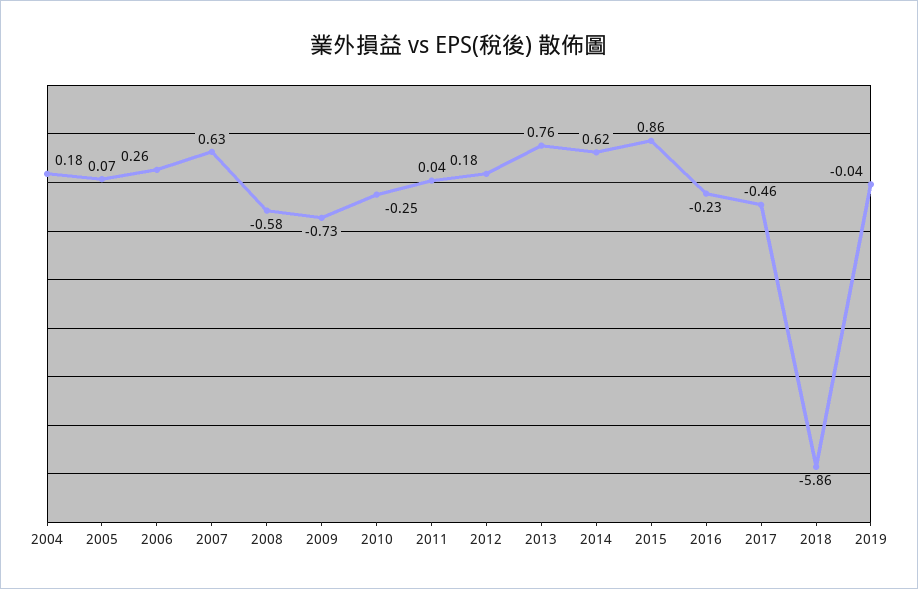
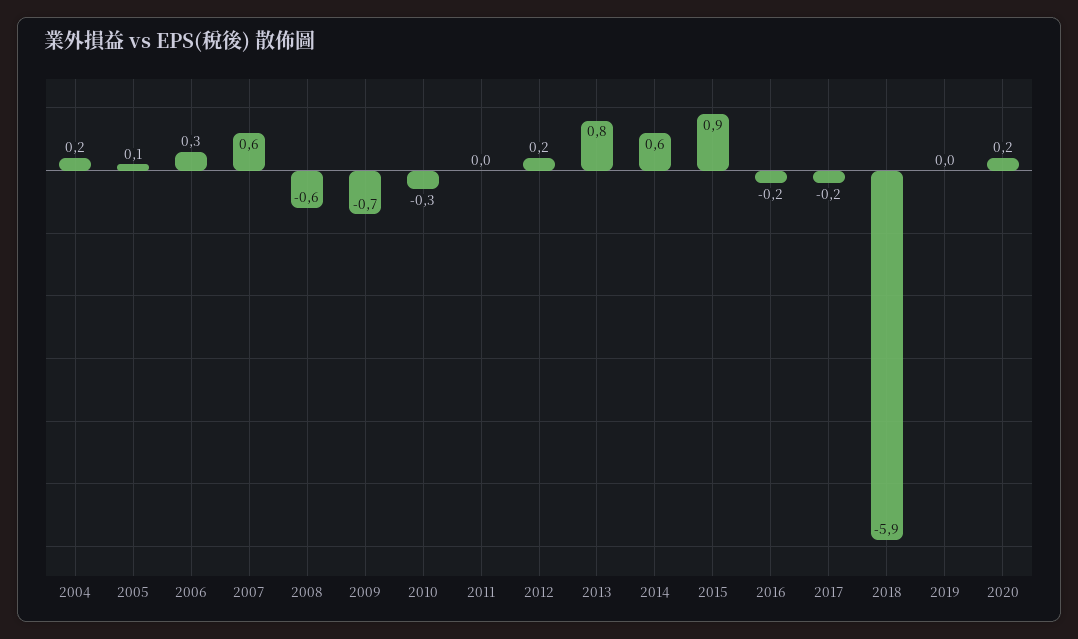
2017: -0.46 -> -0.2
2020: none -> 0.2

